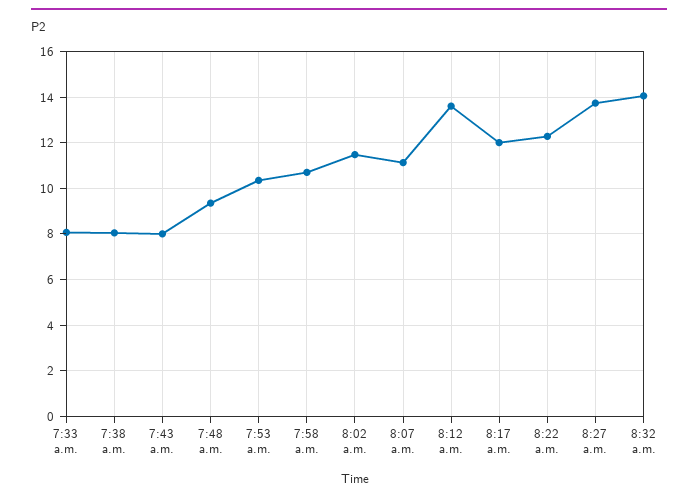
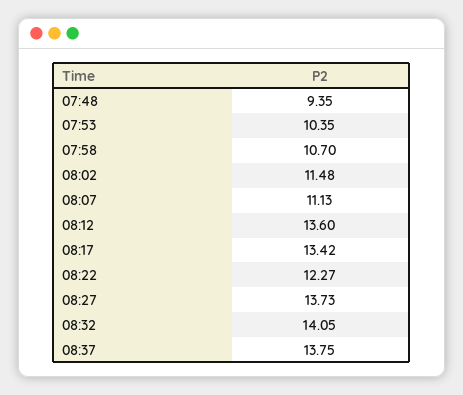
7:33 a.m.: 8 -> none
7:38 a.m.: 8 -> none
7:43 a.m.: 8 -> none
8:17 a.m.: 12 -> 13.42
08:37: none -> 13.75

